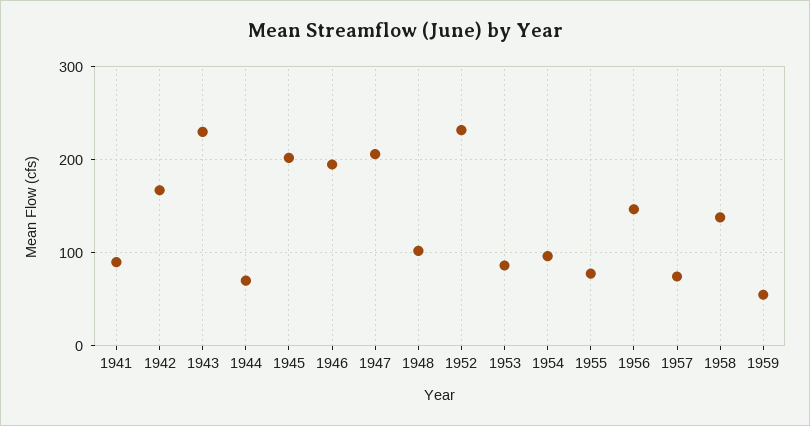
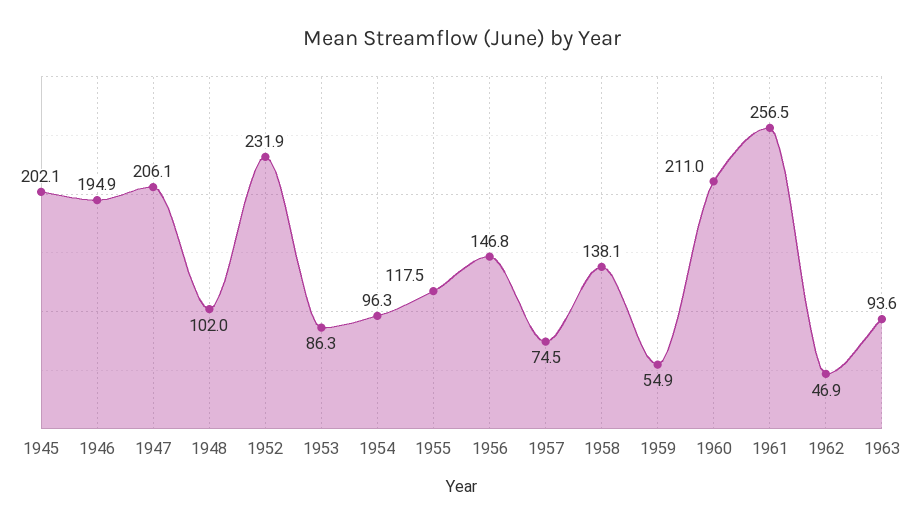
1941: 90 -> none
1942: 170 -> none
1943: 230 -> none
1944: 70 -> none
1955: 80 -> 117.5
1960: none -> 211
1961: none -> 256.5
1962: none -> 46.9
1963: none -> 93.6

